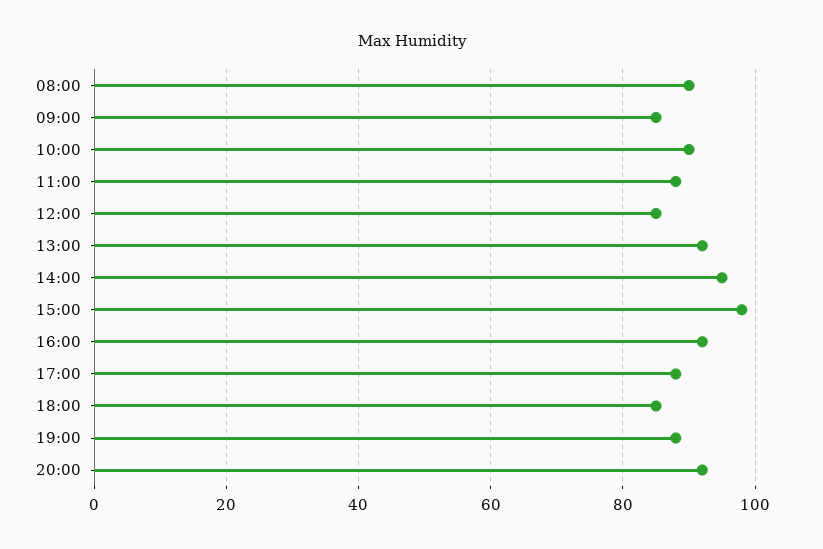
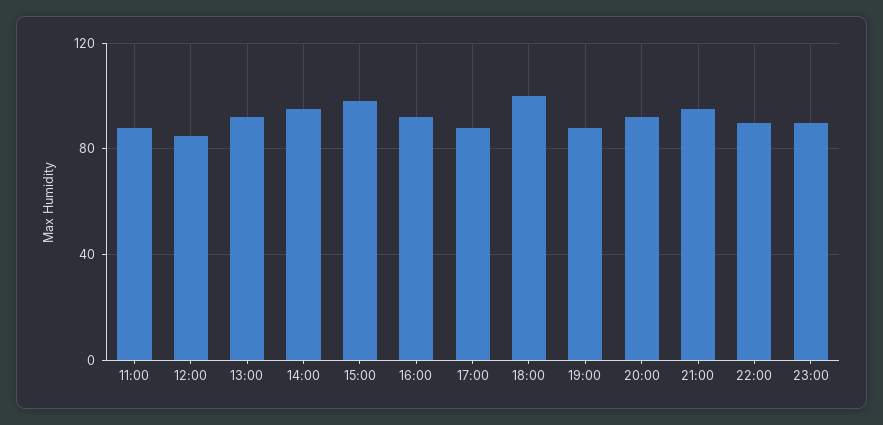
08:00: 90 -> none
09:00: 85 -> none
10:00: 90 -> none
18:00: 85 -> 100
21:00: none -> 95
22:00: none -> 90
23:00: none -> 90

